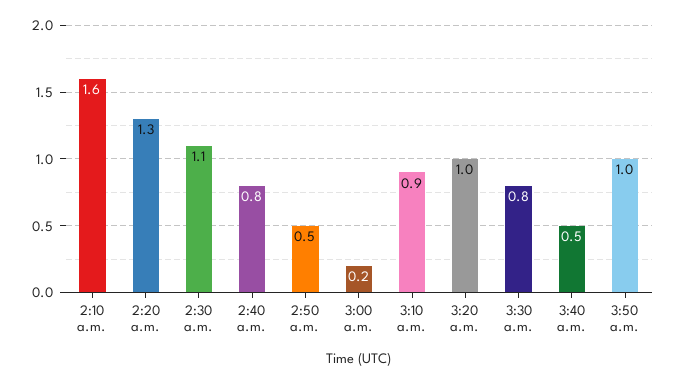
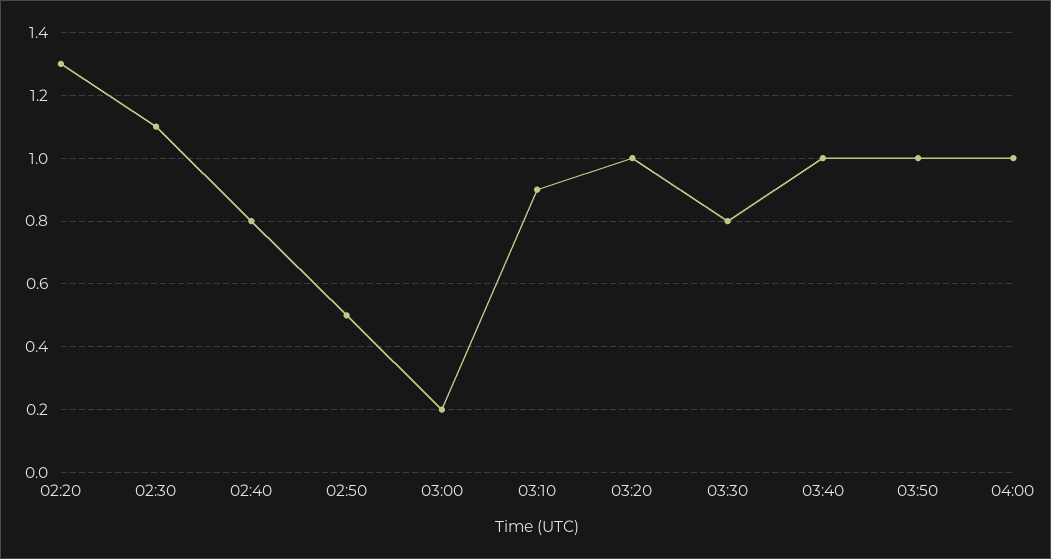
2:10 a.m.: 1.6 -> none
3:40 a.m.: 0.5 -> 1
04:00: none -> 1

